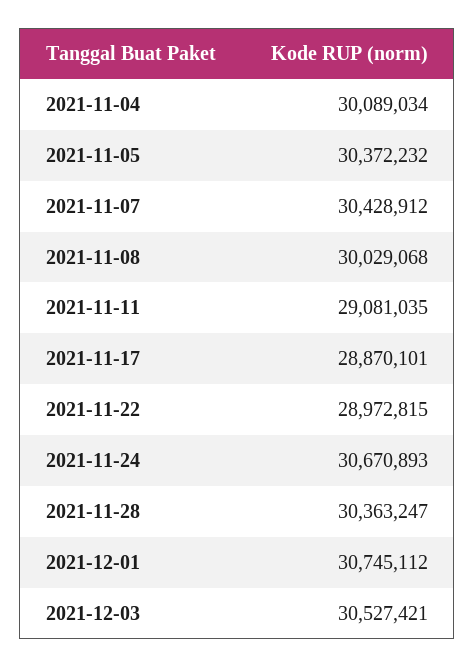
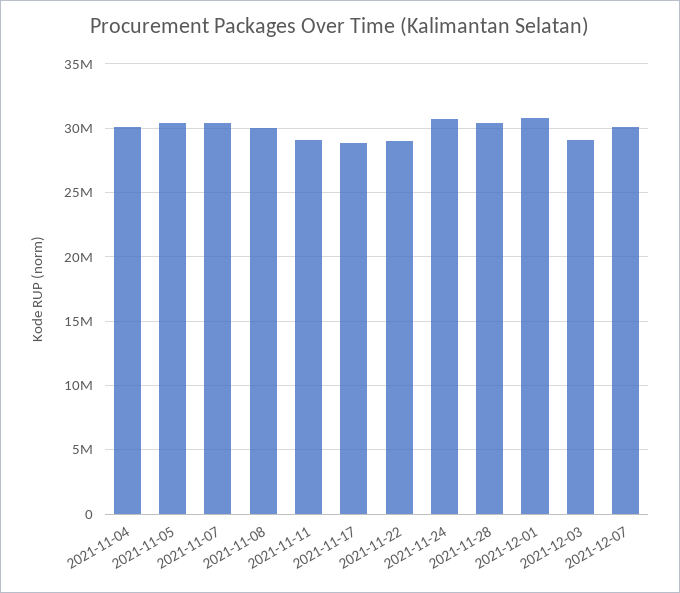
2021-12-03: 30527421 -> 29000000
2021-12-07: none -> 30000000

